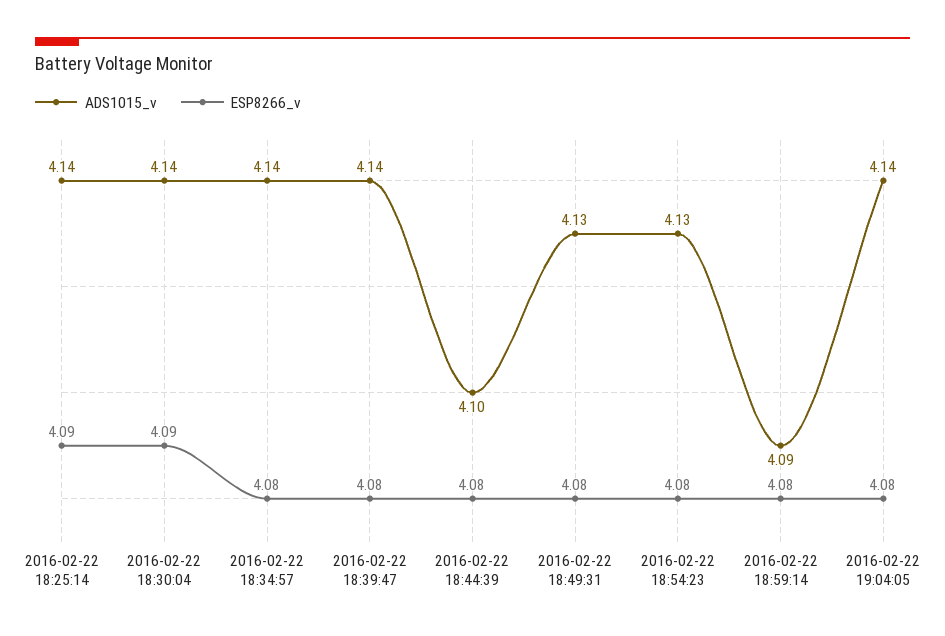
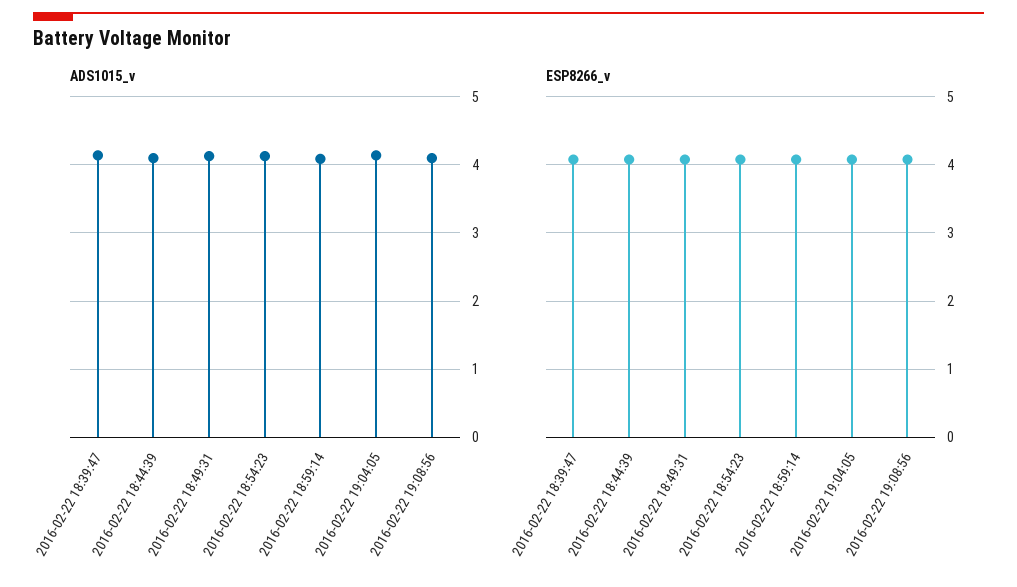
ADS1015_v, 2016-02-22 18:25:14: 4.14 -> none
ESP8266_v, 2016-02-22 18:25:14: 4.09 -> none
ADS1015_v, 2016-02-22 18:30:04: 4.14 -> none
ESP8266_v, 2016-02-22 18:30:04: 4.09 -> none
ADS1015_v, 2016-02-22 18:34:57: 4.14 -> none
ESP8266_v, 2016-02-22 18:34:57: 4.08 -> none
ADS1015_v, 2016-02-22 19:08:56: none -> 4.1
ESP8266_v, 2016-02-22 19:08:56: none -> 4.1

